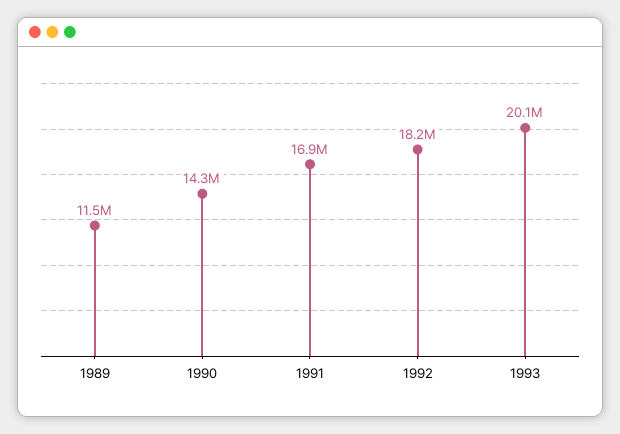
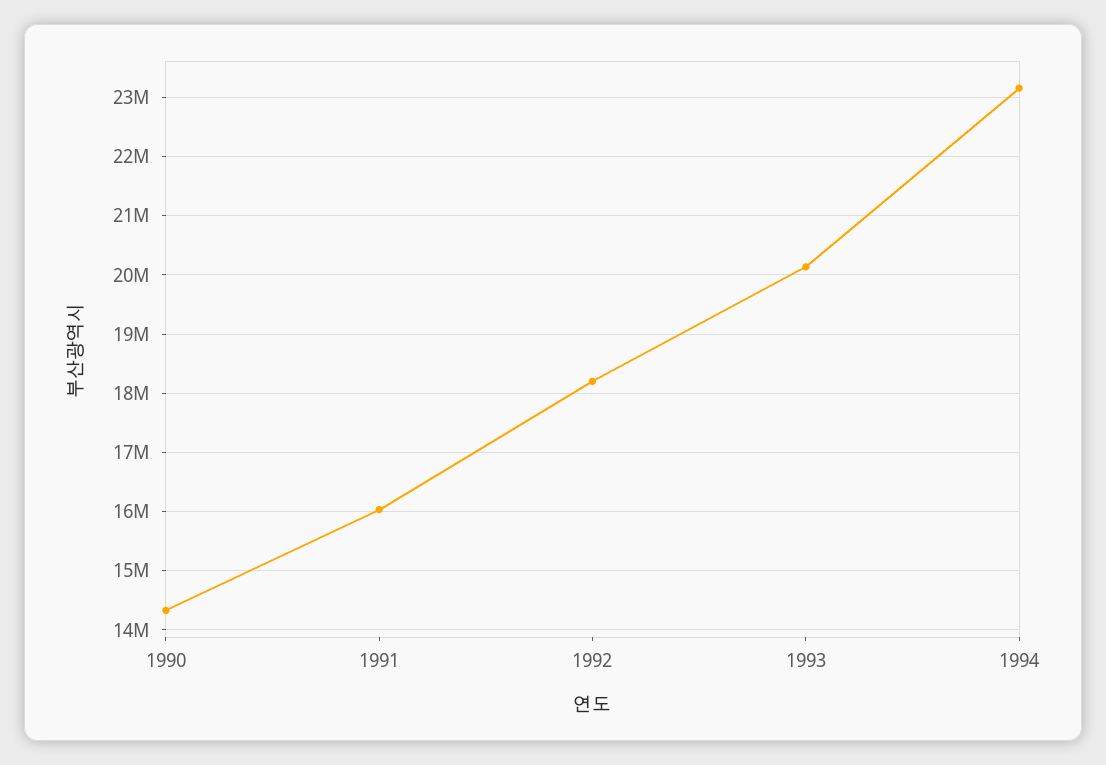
1989: 11500000 -> none
1991: 16900000 -> 16000000
1994: none -> 23200000

